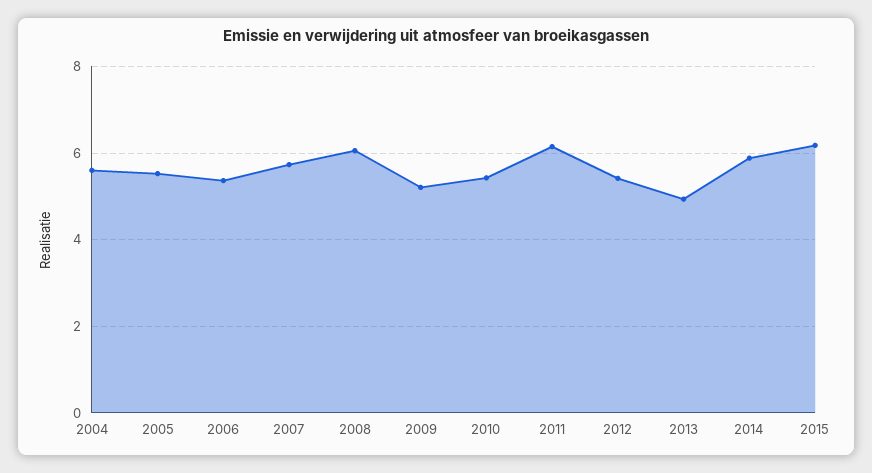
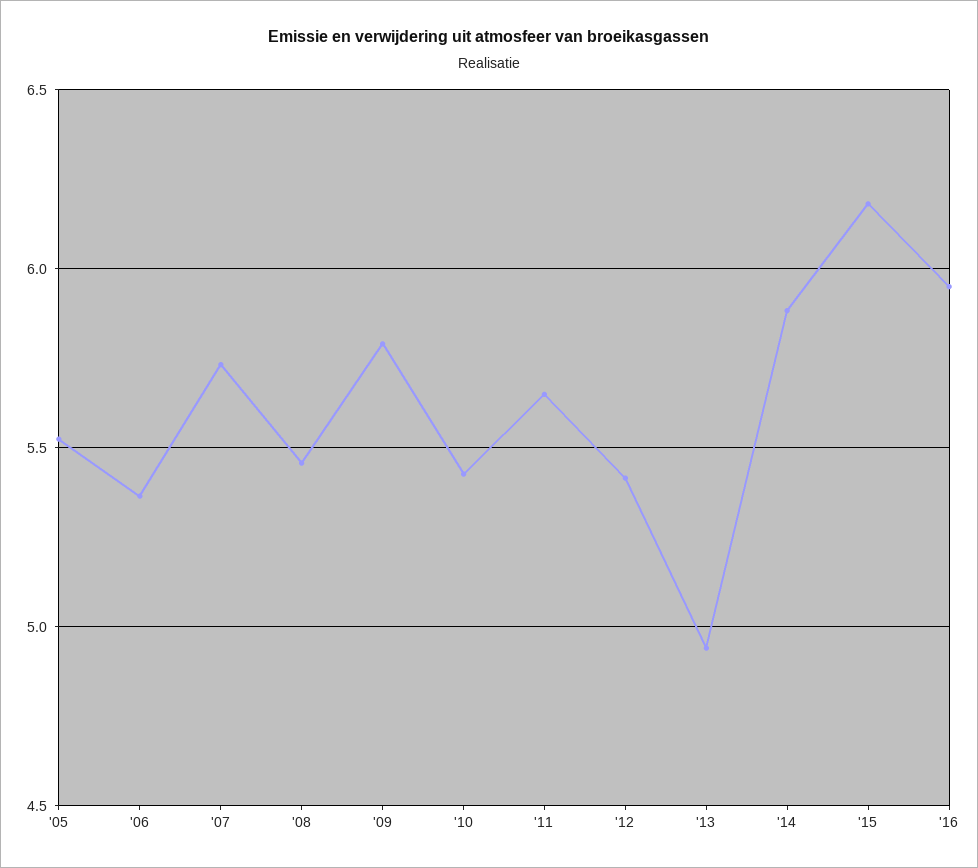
2004: 5.6 -> none
2008: 6 -> 5.45
2009: 5.2 -> 5.8
2011: 6.2 -> 5.65
'16: none -> 5.95

